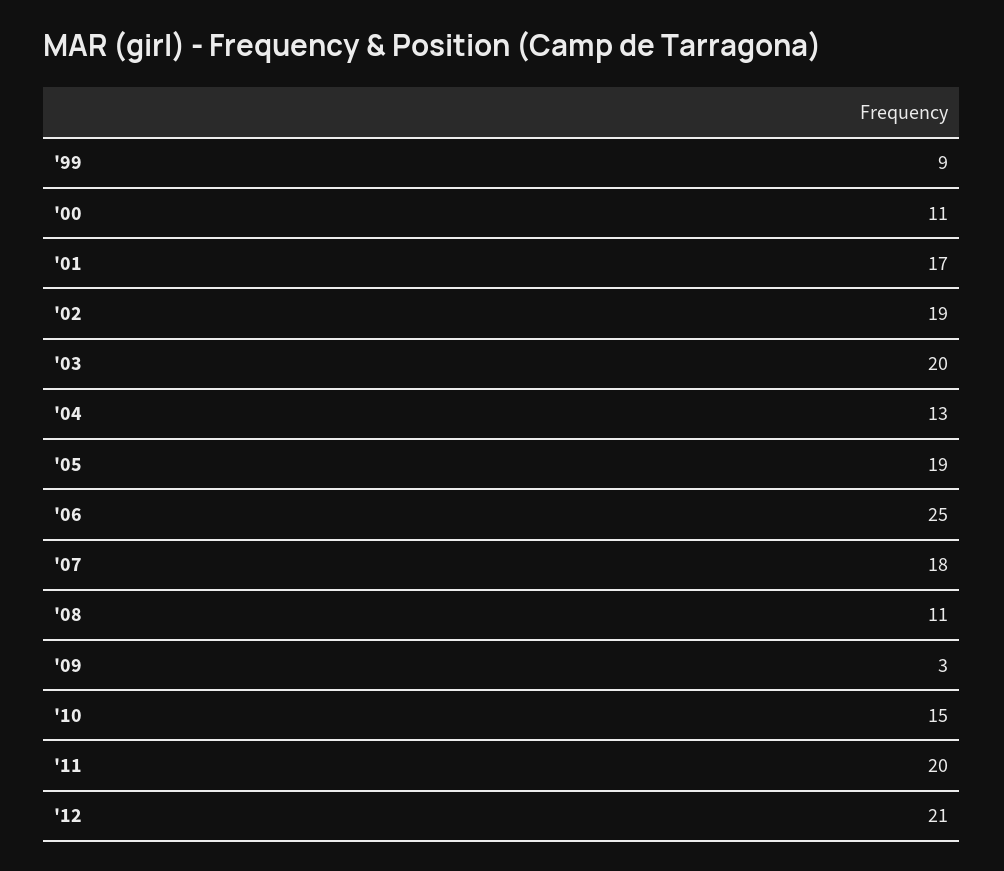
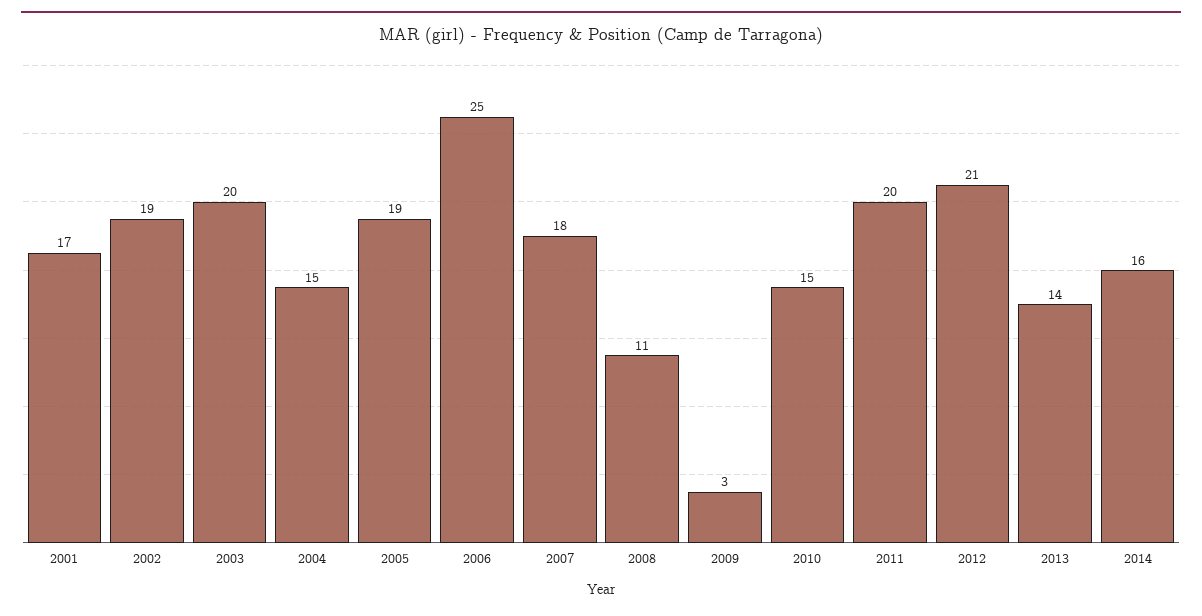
'99: 9 -> none
'00: 11 -> none
'04: 13 -> 15
2013: none -> 14
2014: none -> 16

